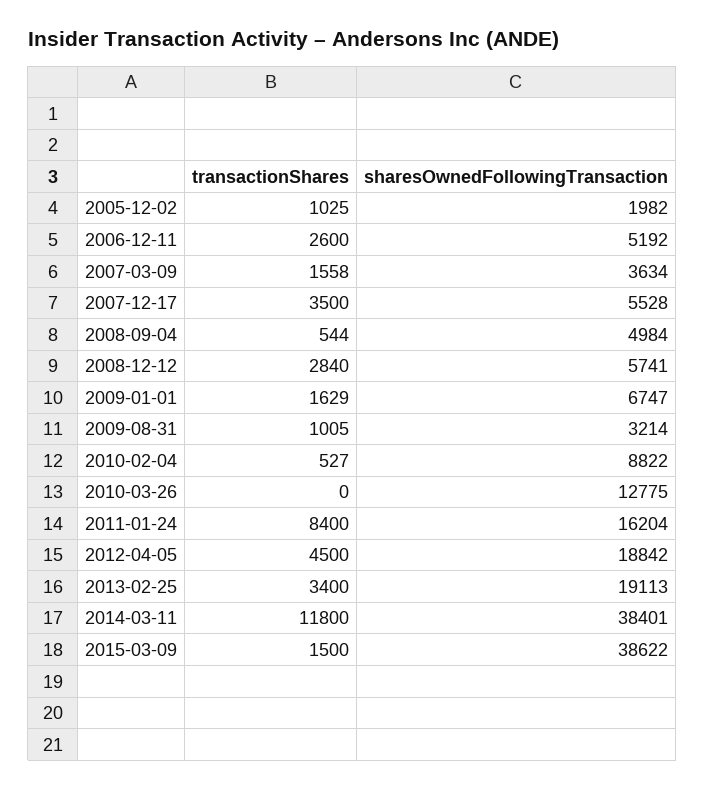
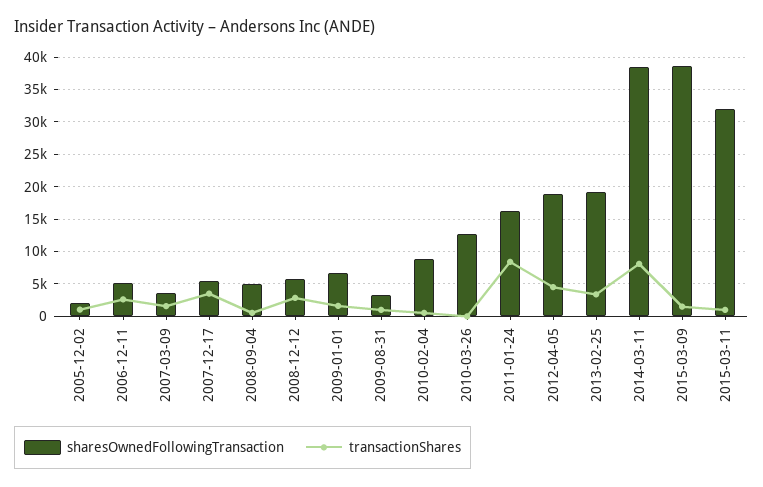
transactionShares, 2014-03-11: 11800 -> 8000
sharesOwnedFollowingTransaction, 2015-03-11: none -> 32000
transactionShares, 2015-03-11: none -> 1000

